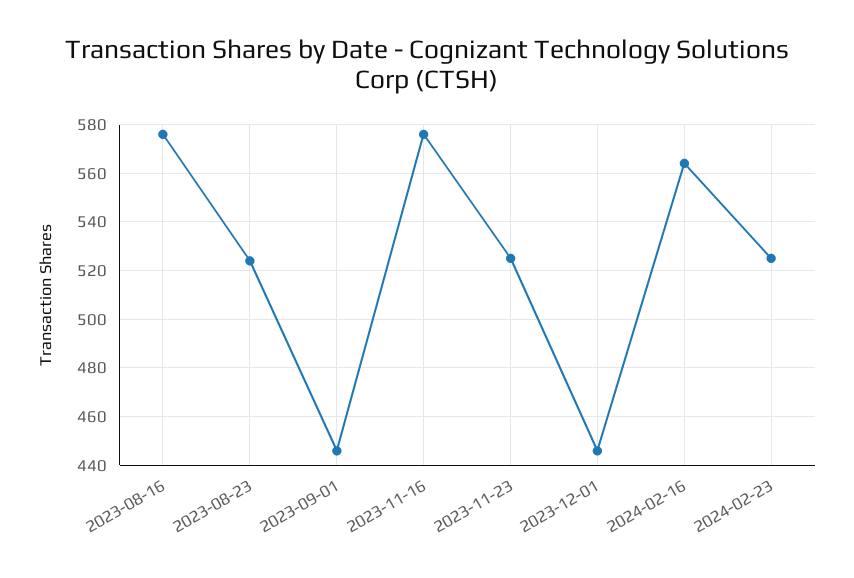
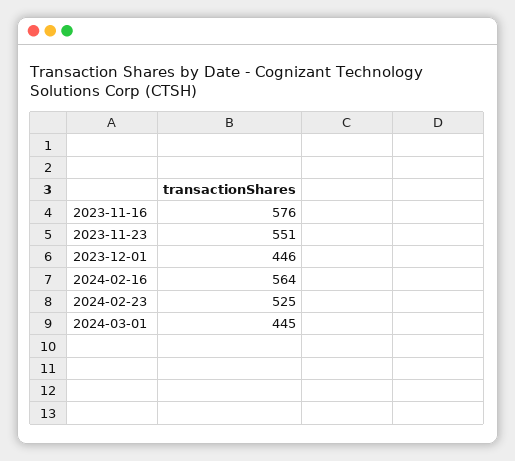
2023-08-16: 575 -> none
2023-08-23: 525 -> none
2023-09-01: 445 -> none
2023-11-23: 525 -> 551
2024-03-01: none -> 445

